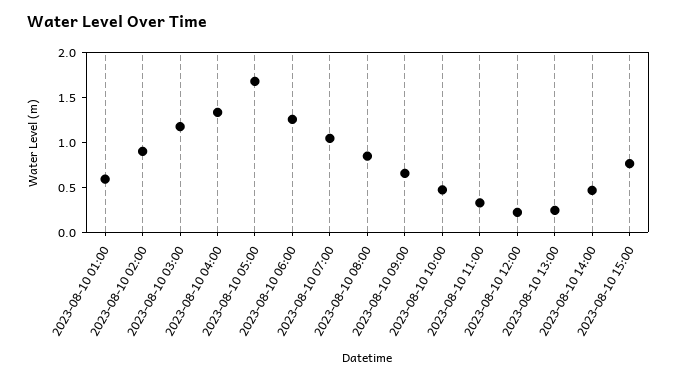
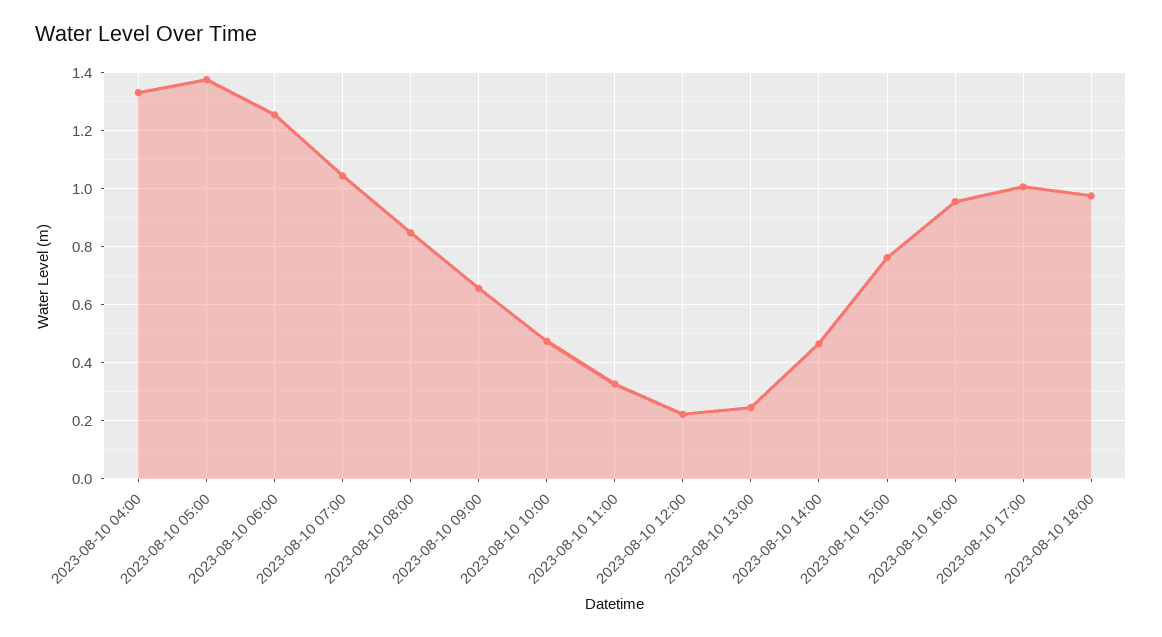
2023-08-10 01:00: 0.6 -> none
2023-08-10 02:00: 0.9 -> none
2023-08-10 03:00: 1.2 -> none
2023-08-10 05:00: 1.7 -> 1.375
2023-08-10 16:00: none -> 0.95
2023-08-10 17:00: none -> 1
2023-08-10 18:00: none -> 0.975

